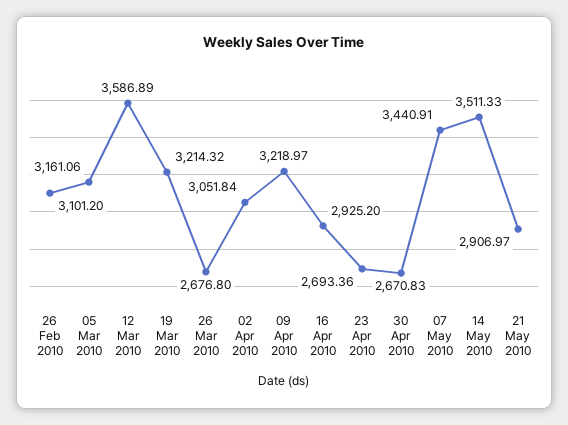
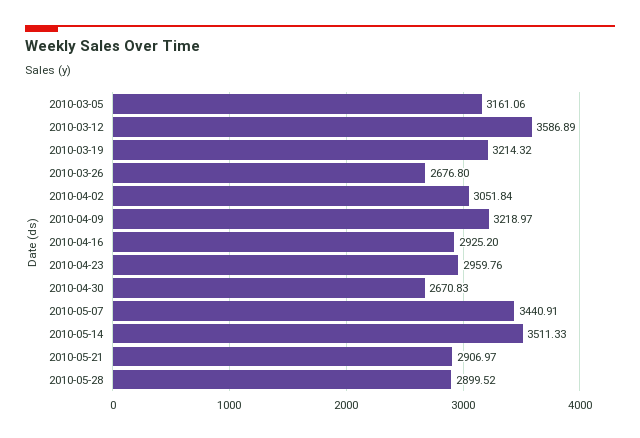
26 Feb 2010: 3101.2 -> none
23 Apr 2010: 2693.36 -> 2959.76
2010-05-28: none -> 2899.52

